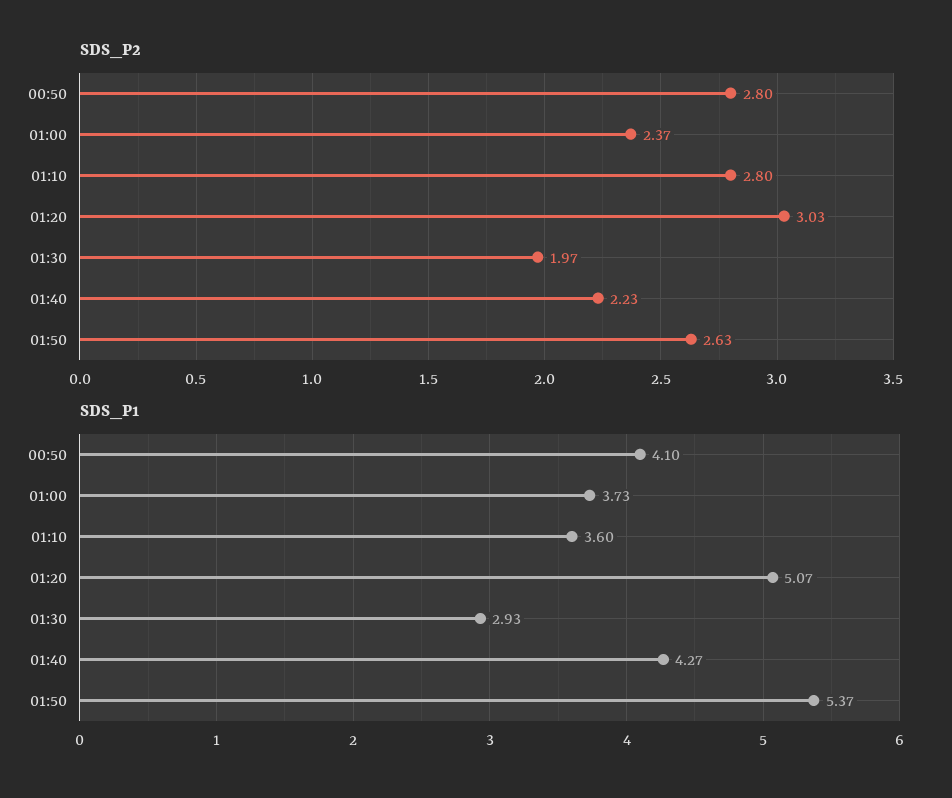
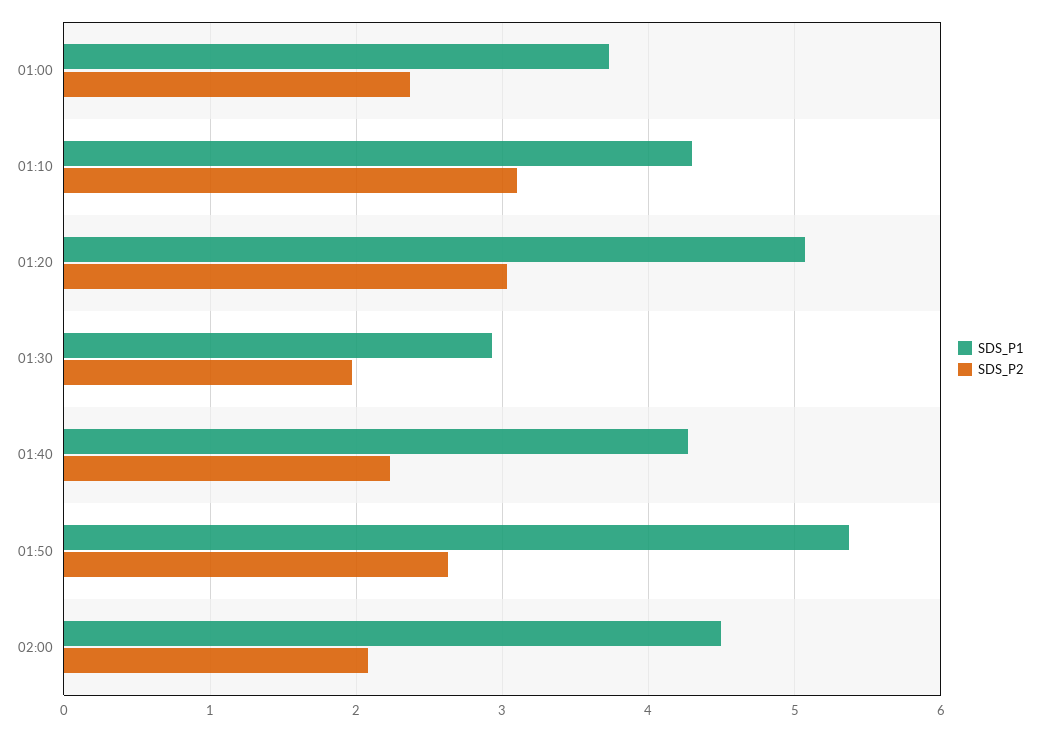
SDS_P2, 00:50: 2.8 -> none
SDS_P2, 01:10: 2.8 -> 3.1
SDS_P1, 00:50: 4.1 -> none
SDS_P1, 01:10: 3.6 -> 4.3
SDS_P1, 02:00: none -> 4.5
SDS_P2, 02:00: none -> 2.1

